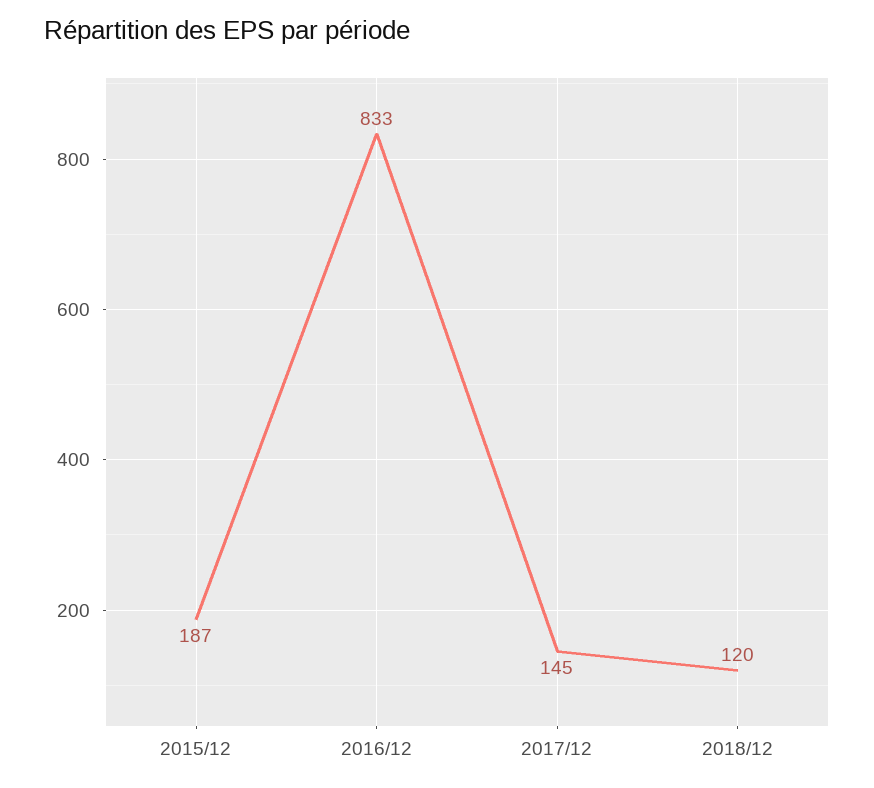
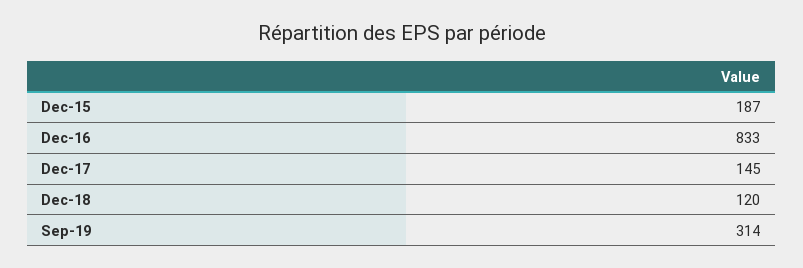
Sep-19: none -> 314

